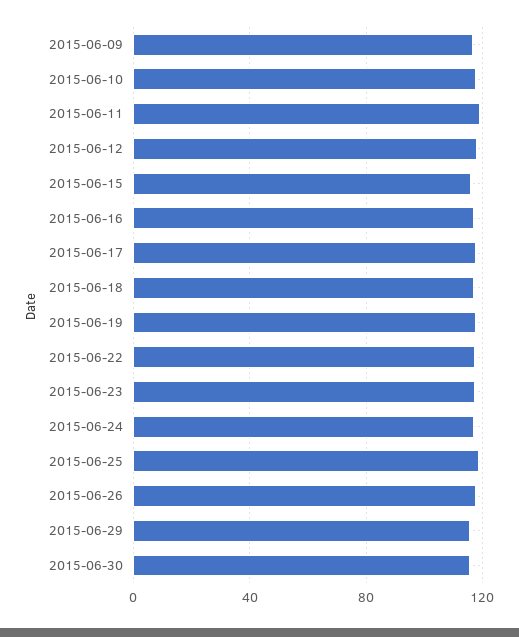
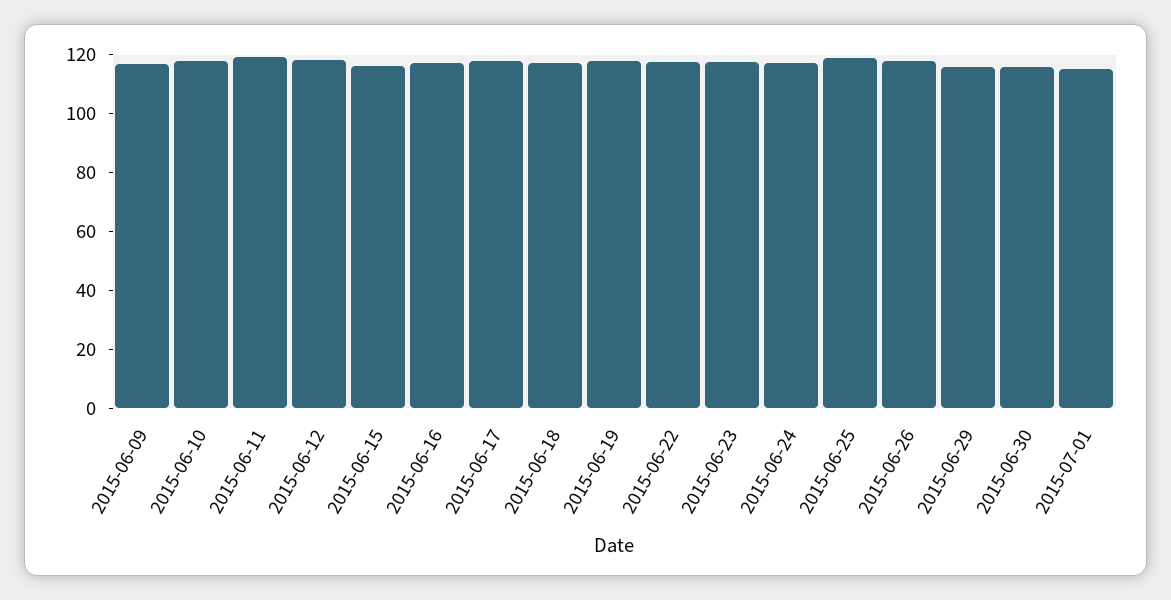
2015-07-01: none -> 115

